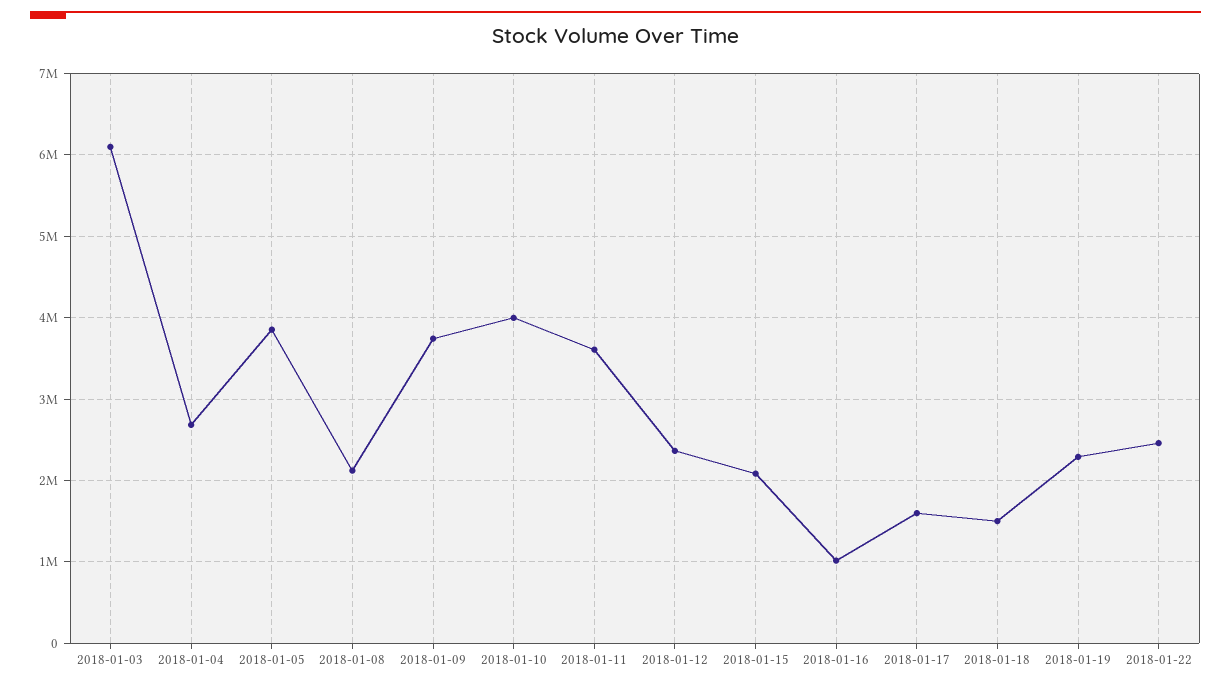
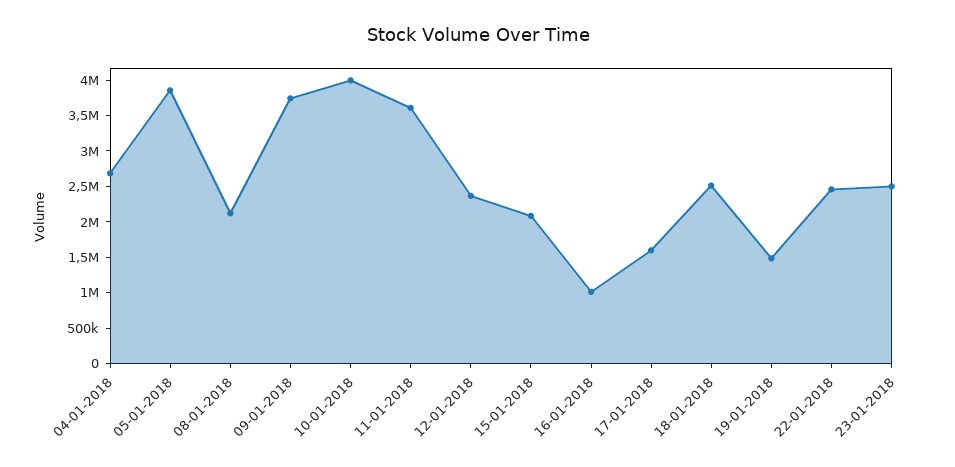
2018-01-03: 6100000 -> none
2018-01-18: 1500000 -> 2500000
2018-01-19: 2300000 -> 1500000
23-01-2018: none -> 2500000

